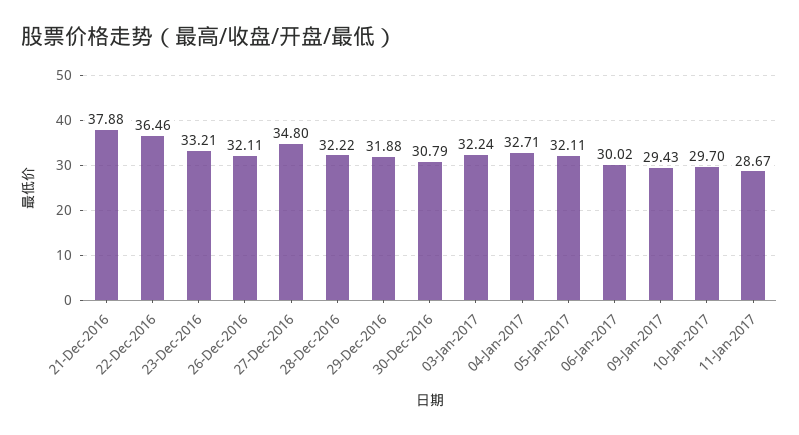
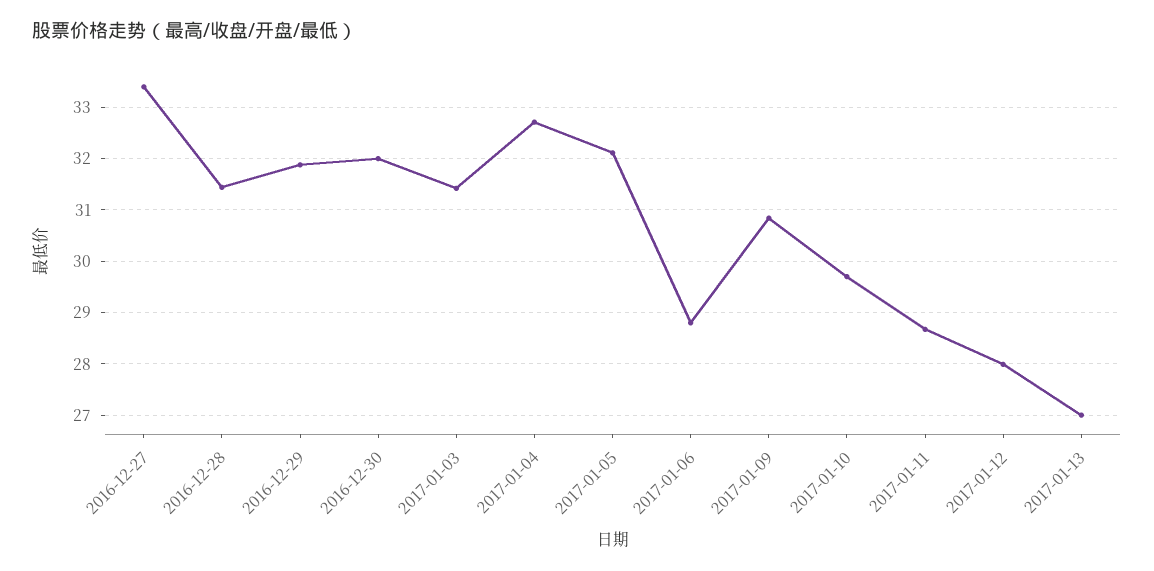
21-Dec-2016: 37.88 -> none
22-Dec-2016: 36.46 -> none
23-Dec-2016: 33.21 -> none
26-Dec-2016: 32.11 -> none
27-Dec-2016: 34.8 -> 33.4
28-Dec-2016: 32.22 -> 31.4
30-Dec-2016: 30.79 -> 32
03-Jan-2017: 32.24 -> 31.4
06-Jan-2017: 30.02 -> 28.8
09-Jan-2017: 29.43 -> 30.8
2017-01-12: none -> 28
2017-01-13: none -> 27

